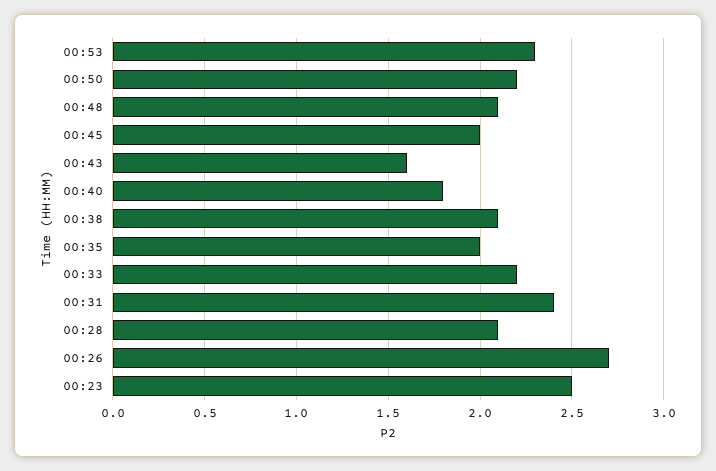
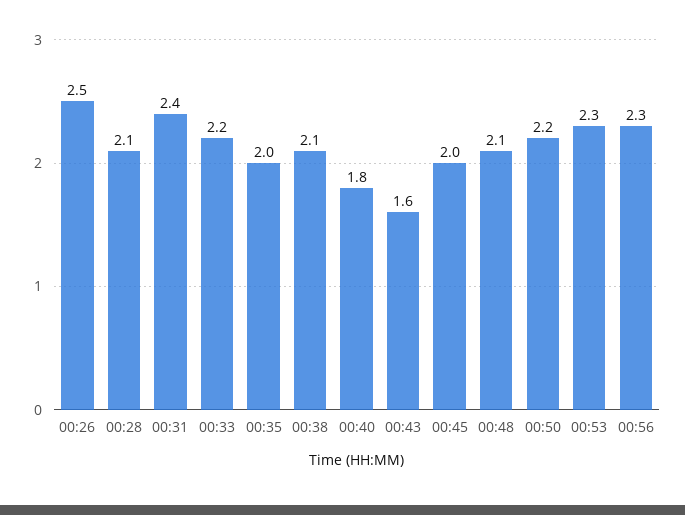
00:26: 2.7 -> 2.5
00:23: 2.5 -> none
00:56: none -> 2.3

